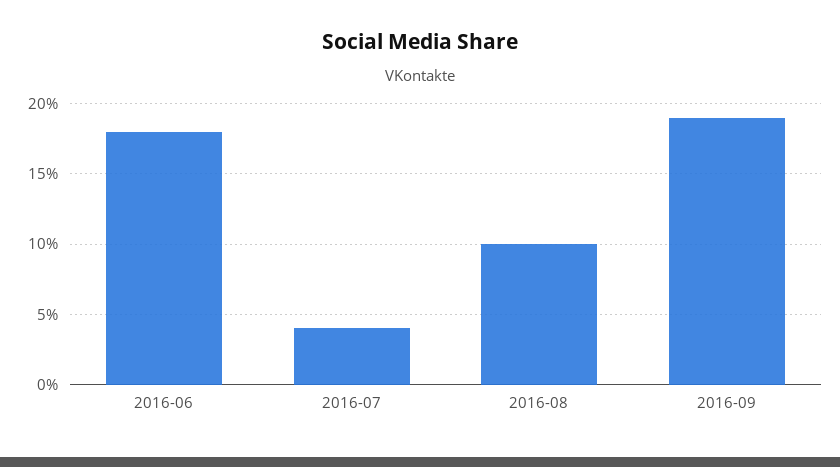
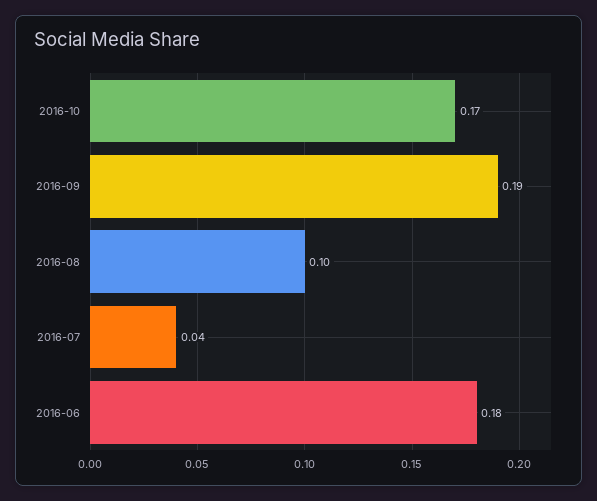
2016-10: none -> 0.17

